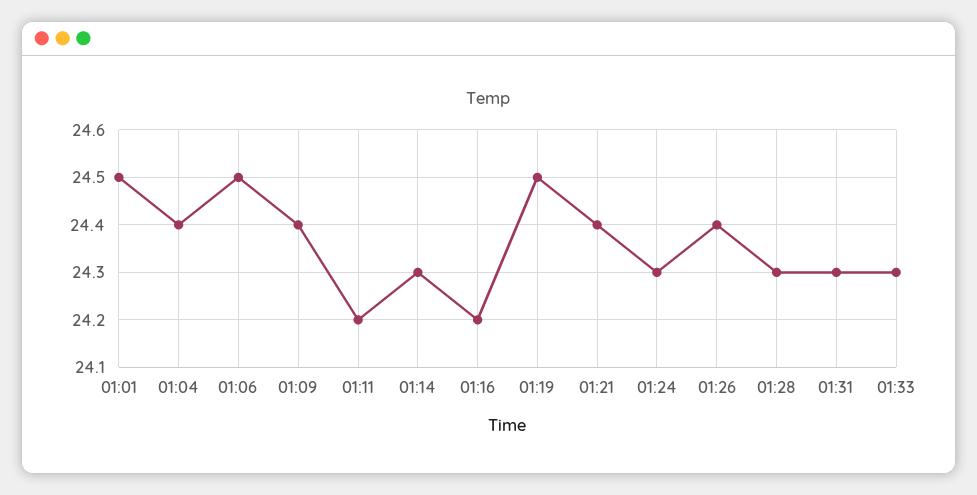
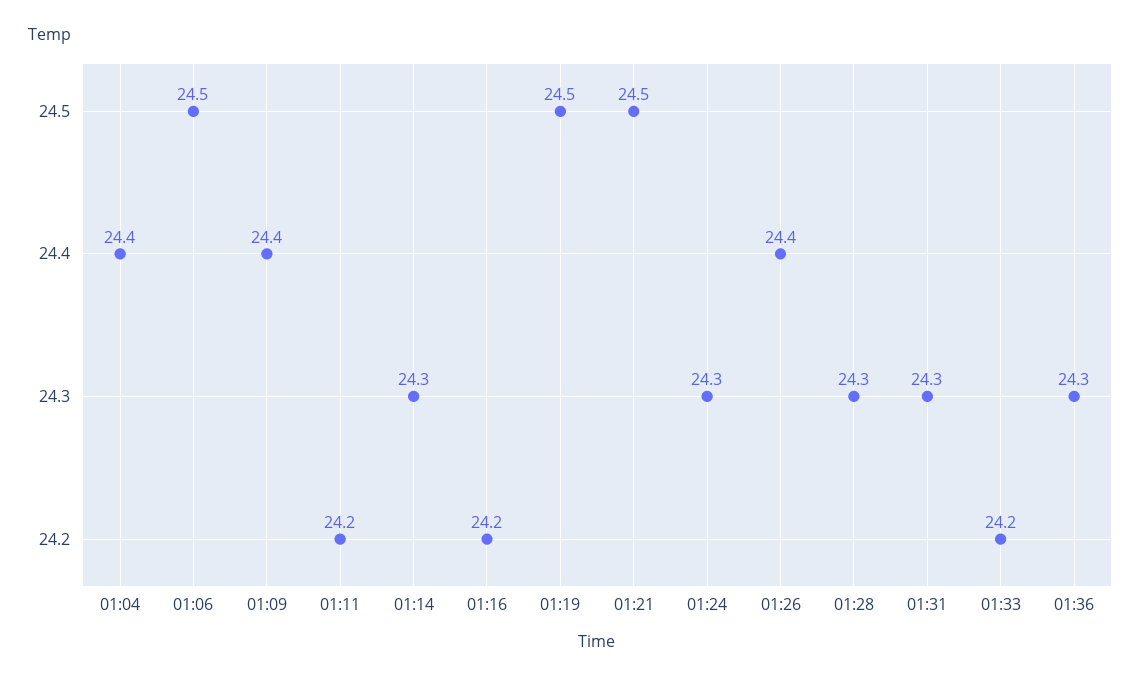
01:01: 24.5 -> none
01:21: 24.4 -> 24.5
01:33: 24.3 -> 24.2
01:36: none -> 24.3

